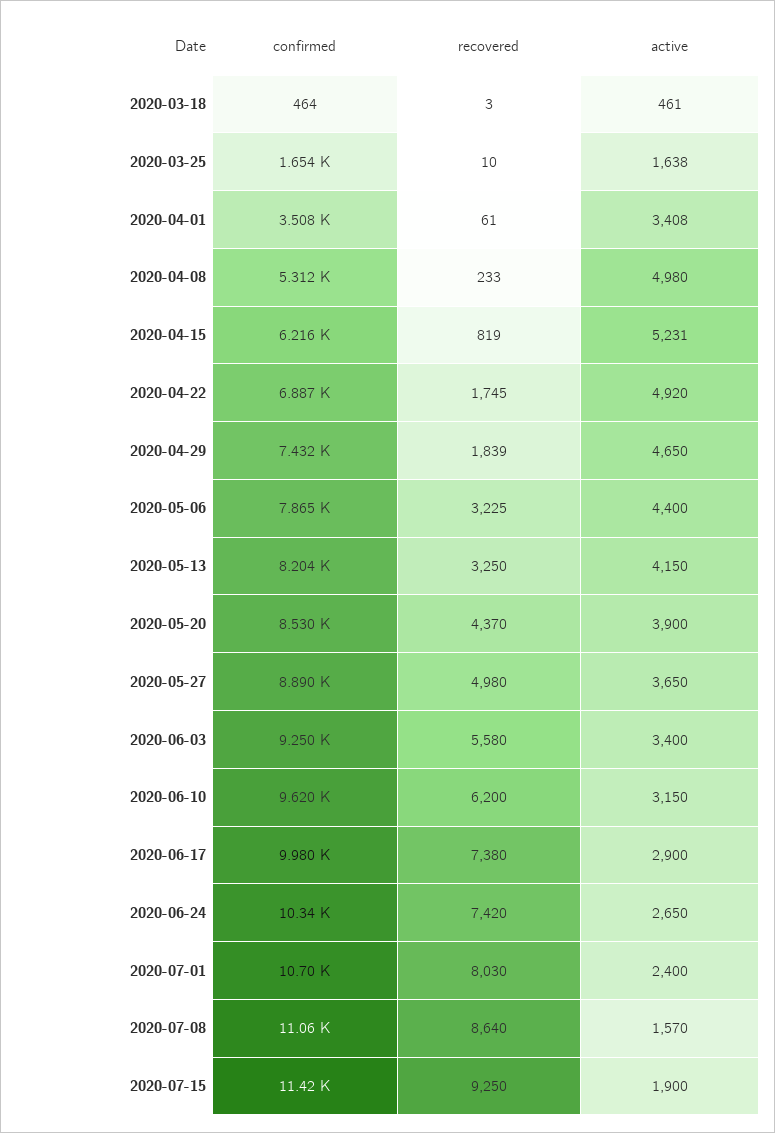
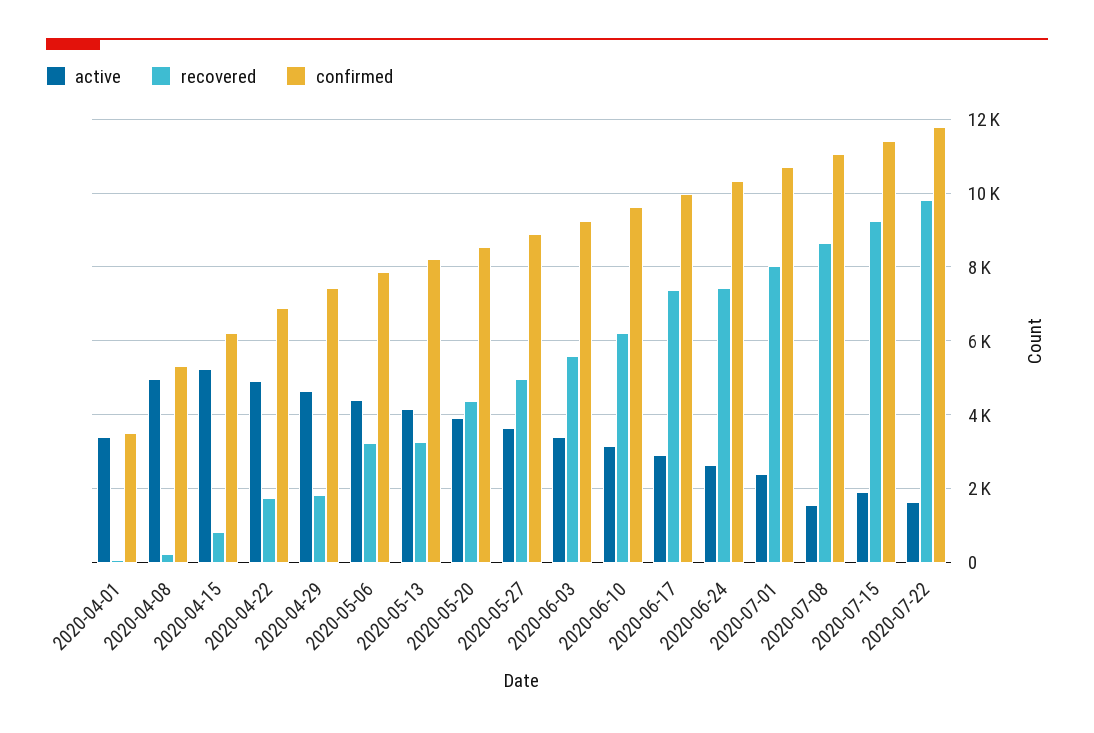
confirmed, 2020-03-18: 464 -> none
recovered, 2020-03-18: 3 -> none
active, 2020-03-18: 461 -> none
confirmed, 2020-03-25: 1654 -> none
recovered, 2020-03-25: 10 -> none
active, 2020-03-25: 1638 -> none
active, 2020-07-22: none -> 1600
recovered, 2020-07-22: none -> 9800
confirmed, 2020-07-22: none -> 11800

